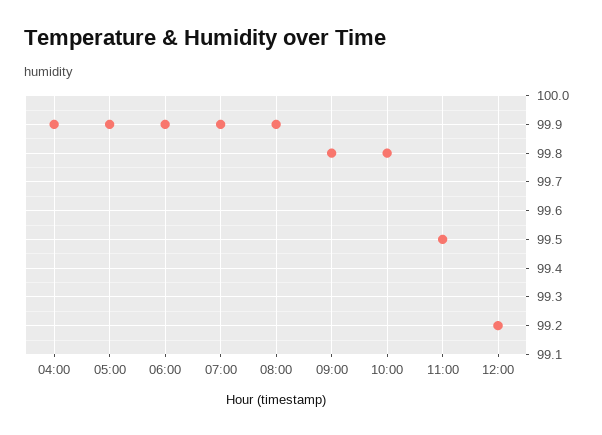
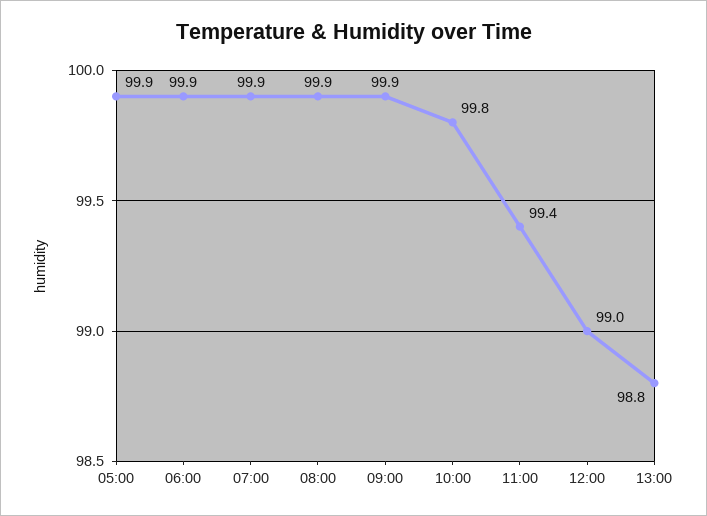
04:00: 99.9 -> none
09:00: 99.8 -> 99.9
11:00: 99.5 -> 99.4
12:00: 99.2 -> 99
13:00: none -> 98.8

